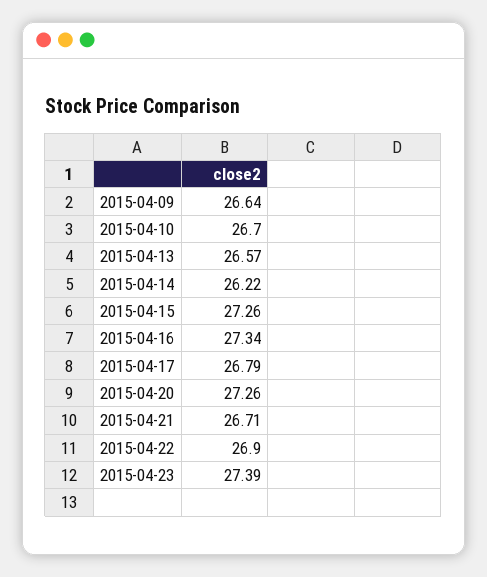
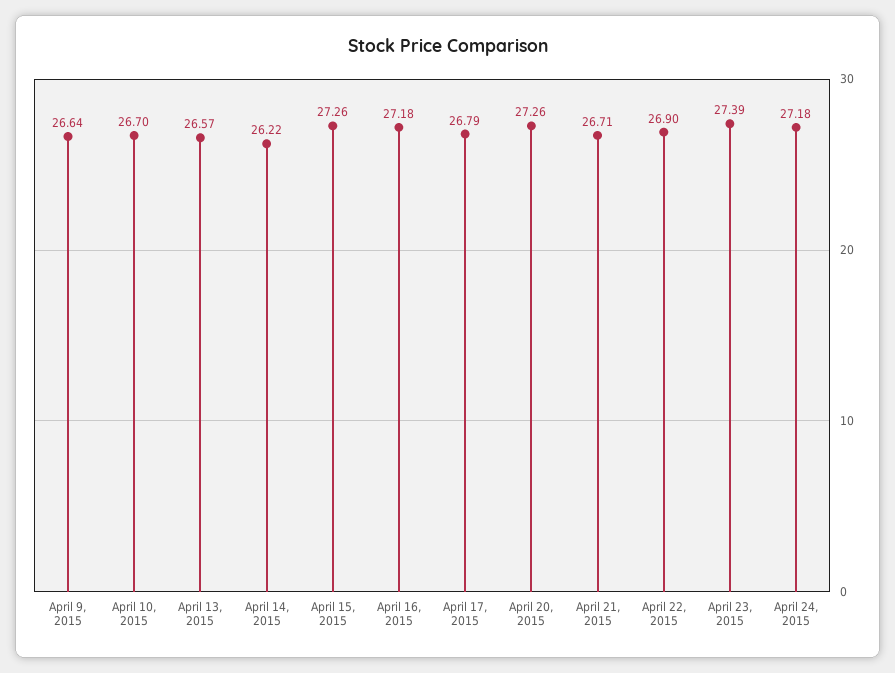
2015-04-16: 27.34 -> 27.18
April 24, 2015: none -> 27.18

